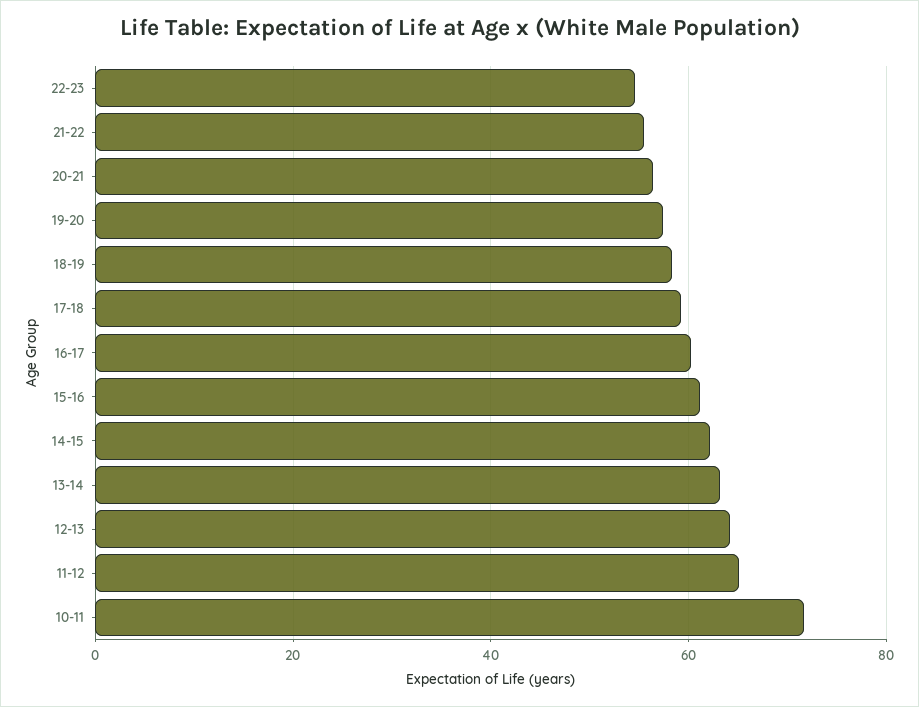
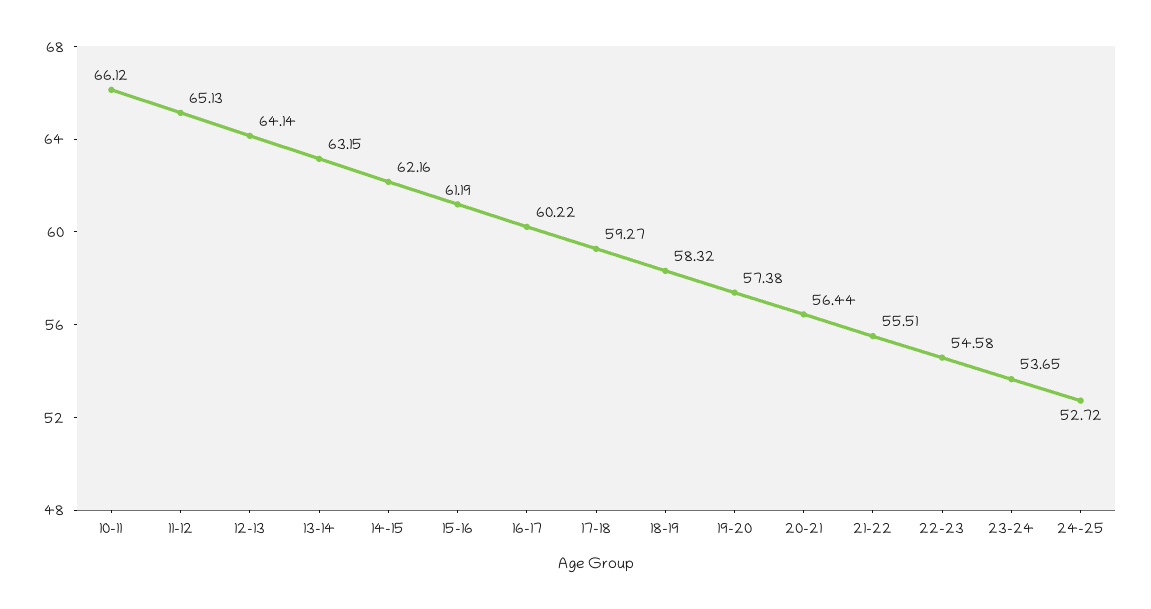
10-11: 72 -> 66.12
23-24: none -> 53.65
24-25: none -> 52.72

